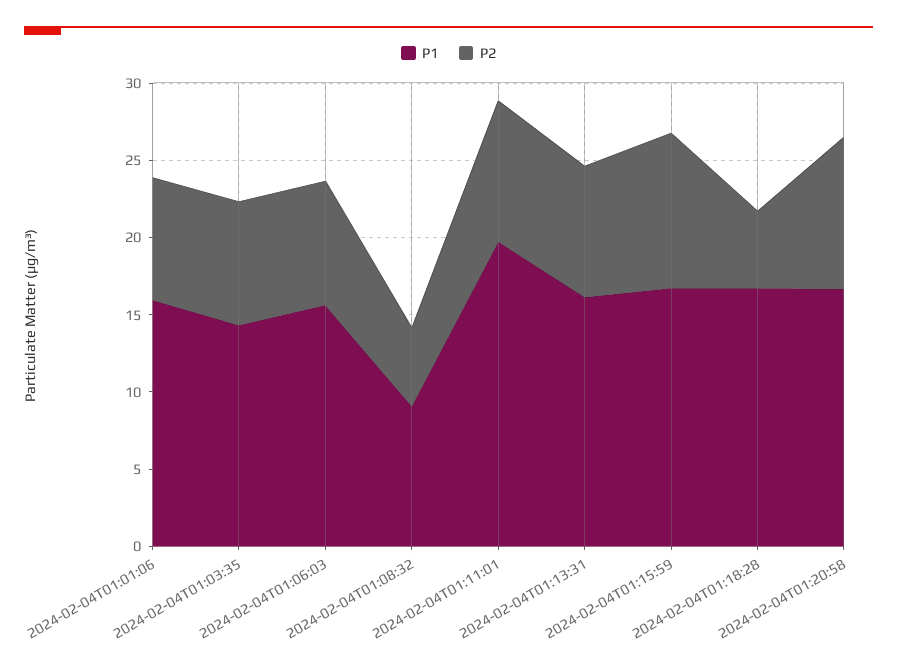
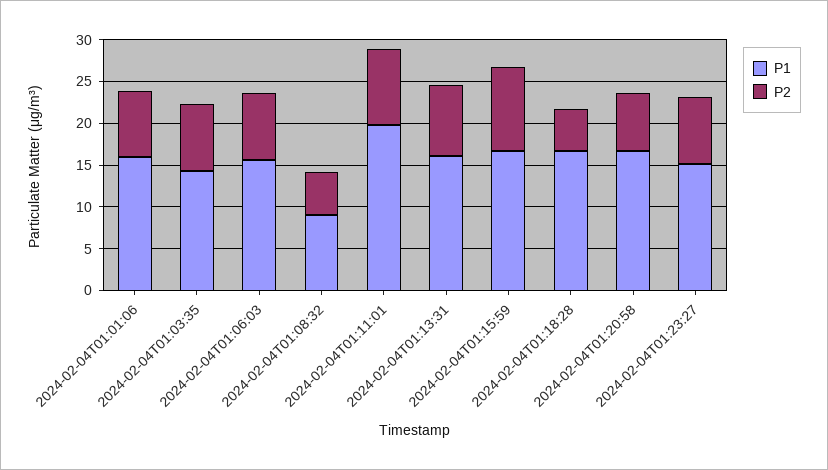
P2, 2024-02-04T01:20:58: 10 -> 7
P1, 2024-02-04T01:23:27: none -> 15
P2, 2024-02-04T01:23:27: none -> 8

